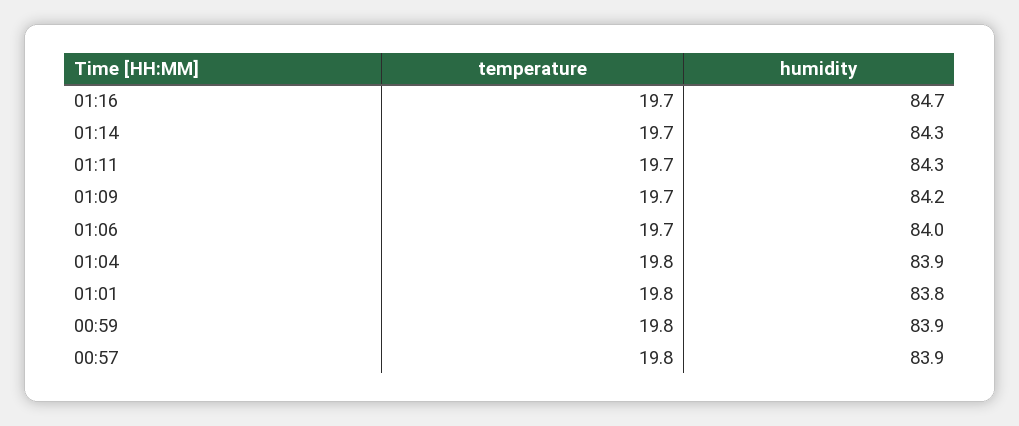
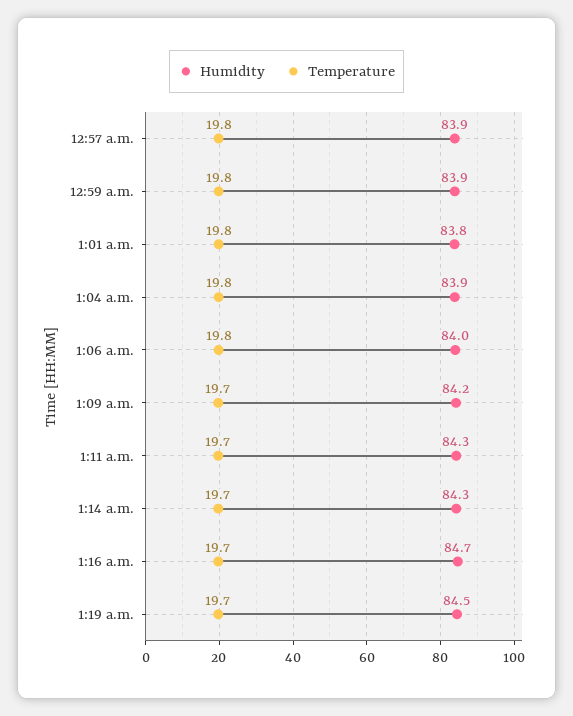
temperature, 01:06: 19.7 -> 19.8
humidity, 1:19 a.m.: none -> 84.5
temperature, 1:19 a.m.: none -> 19.7

